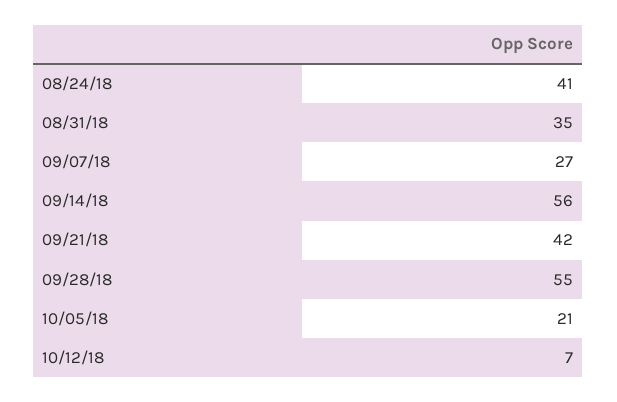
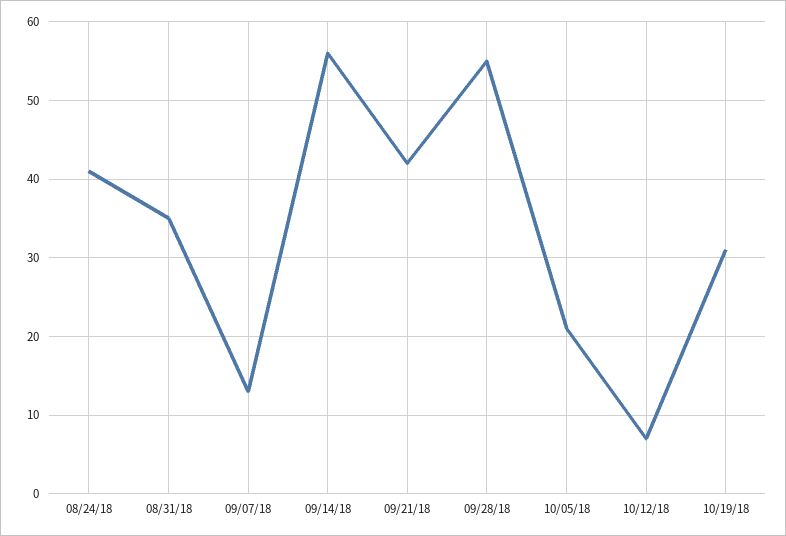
09/07/18: 27 -> 13
10/19/18: none -> 31

